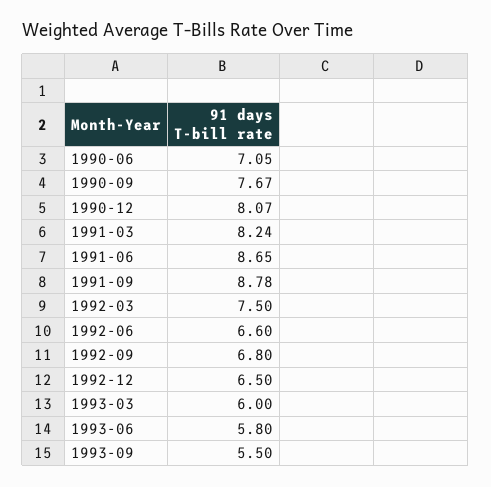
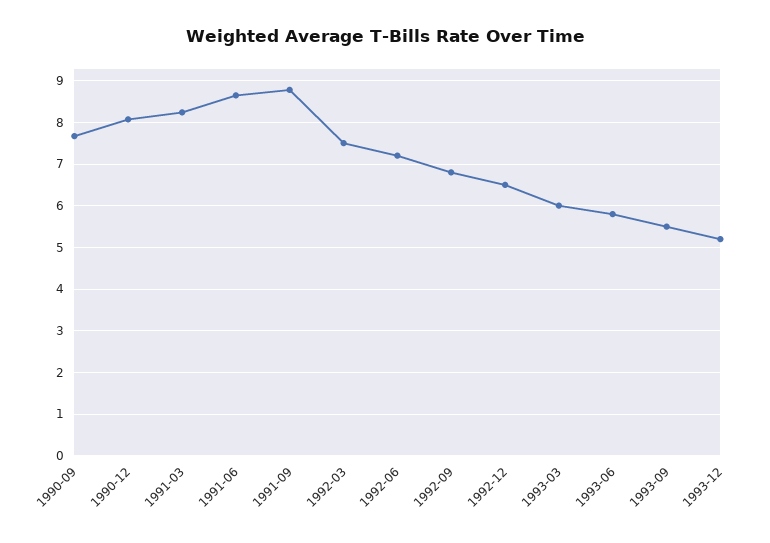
1990-06: 7.05 -> none
1992-06: 6.6 -> 7.2
1993-12: none -> 5.2

